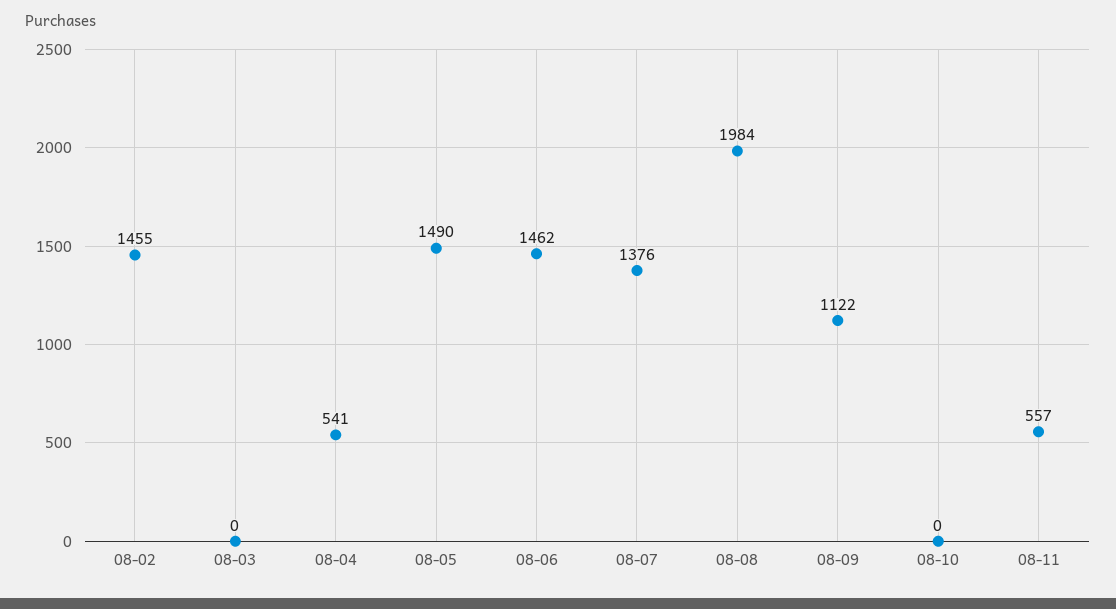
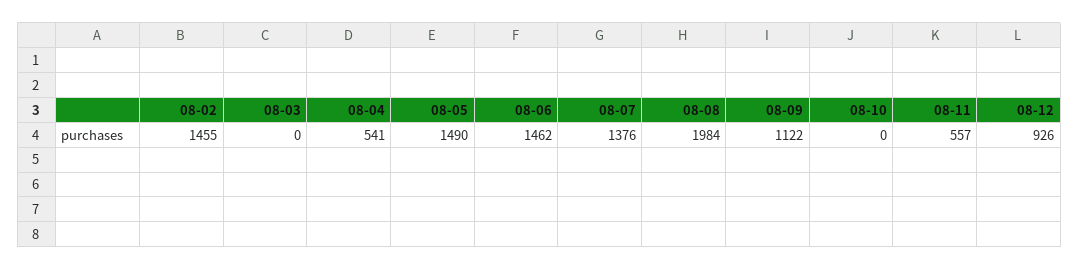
08-12: none -> 926

